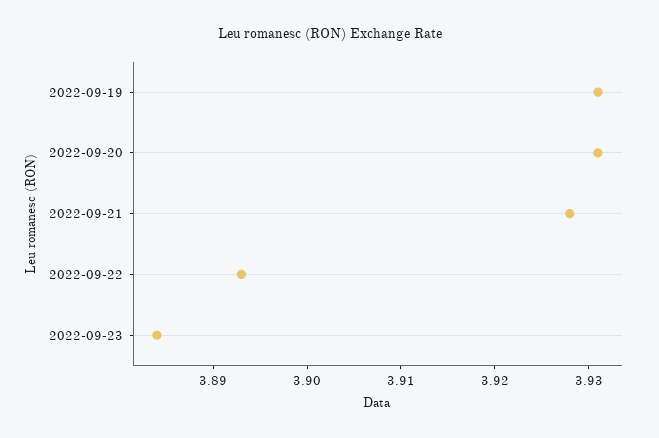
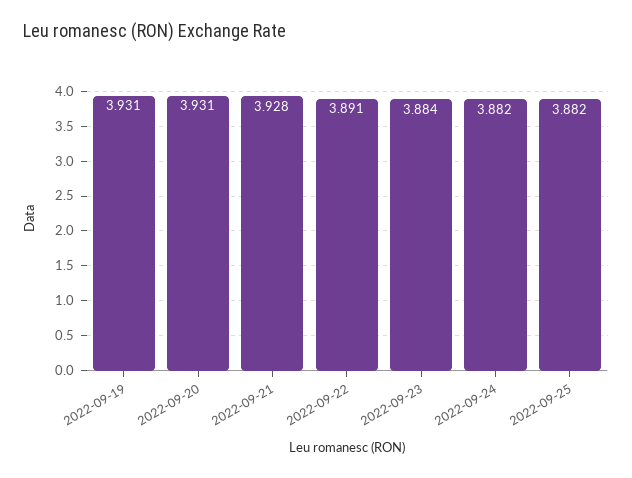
2022-09-22: 3.893 -> 3.891
2022-09-24: none -> 3.882
2022-09-25: none -> 3.882

